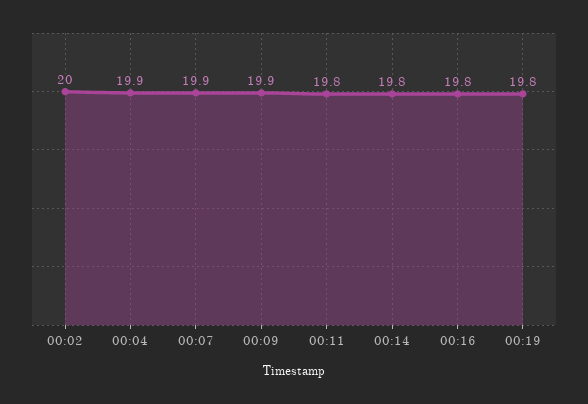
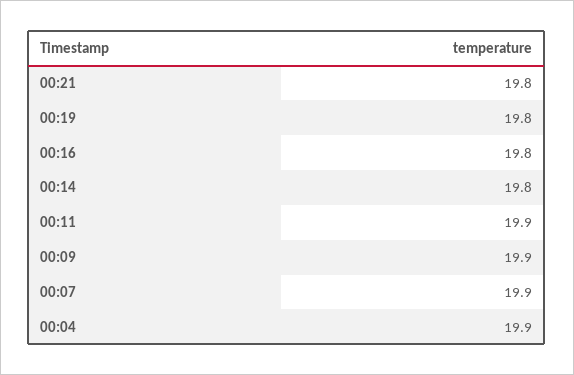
00:02: 20 -> none
00:11: 19.8 -> 19.9
00:21: none -> 19.8

